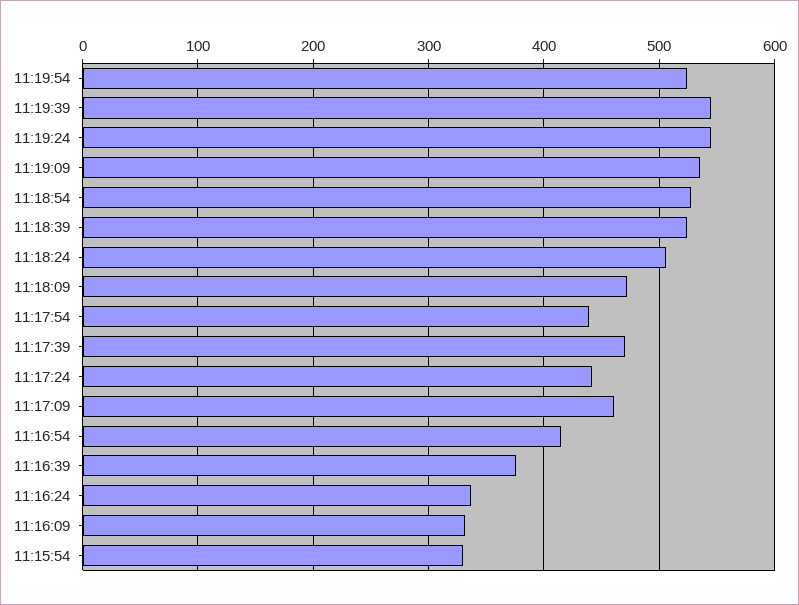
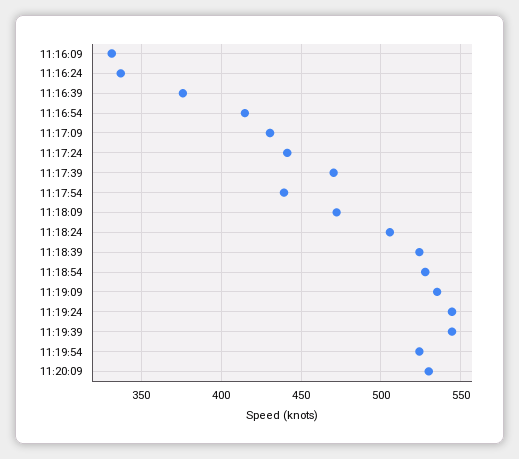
11:17:09: 460 -> 430
11:15:54: 330 -> none
11:20:09: none -> 530

